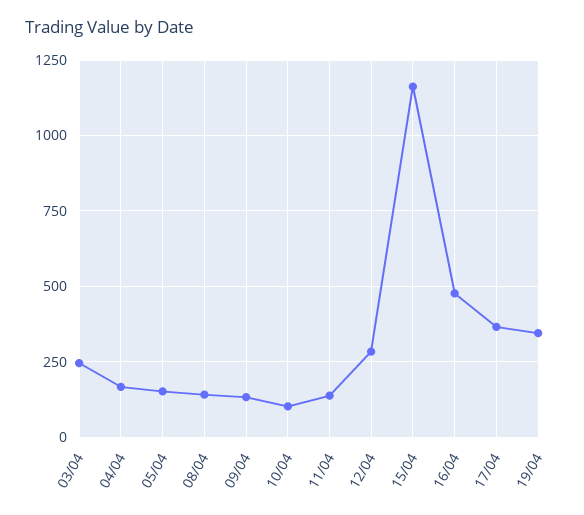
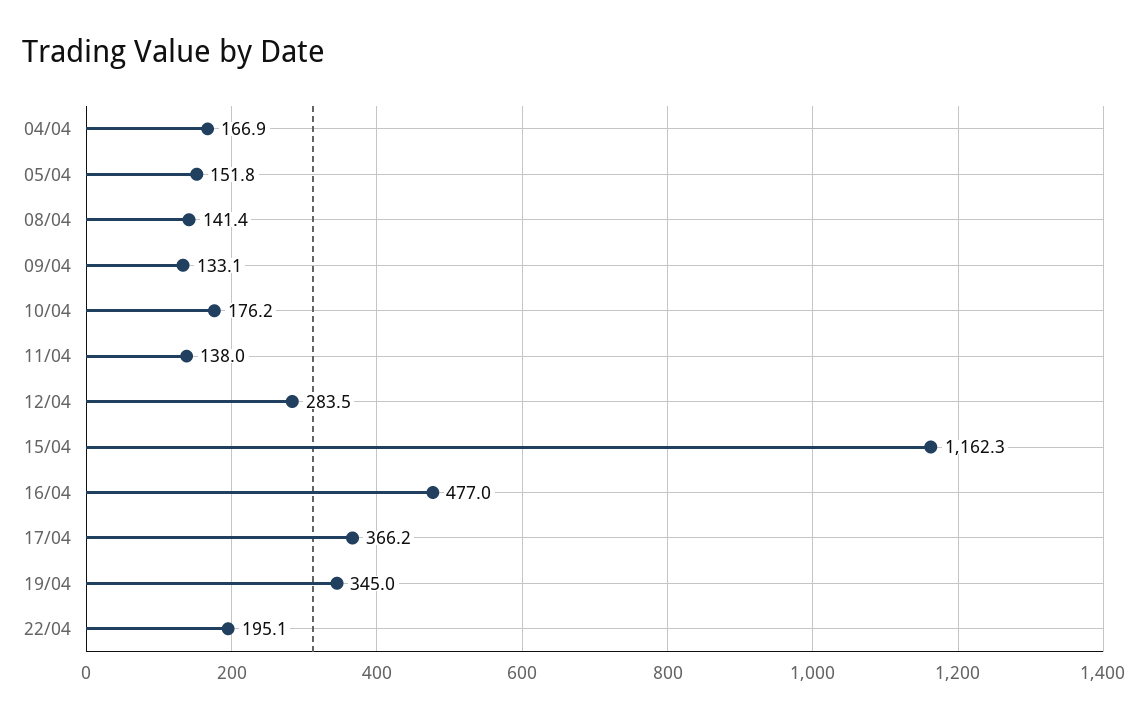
03/04: 250 -> none
10/04: 100 -> 176.2
22/04: none -> 195.1

